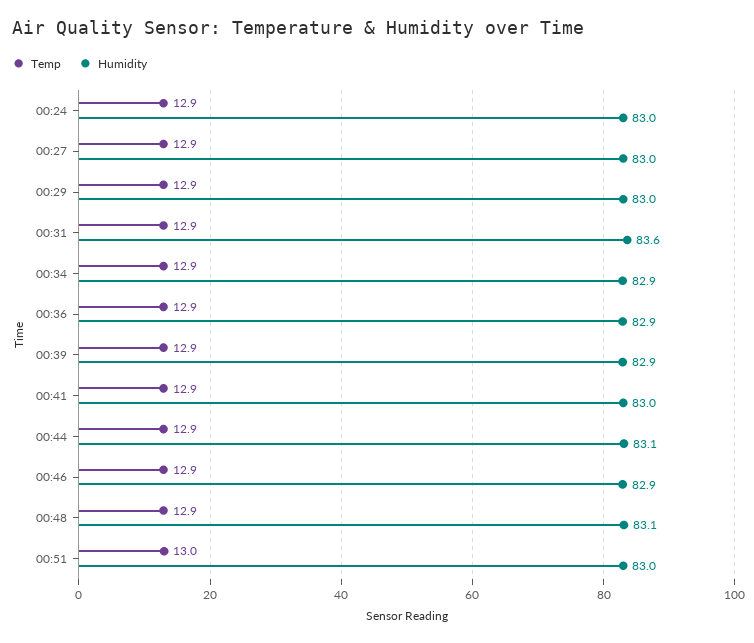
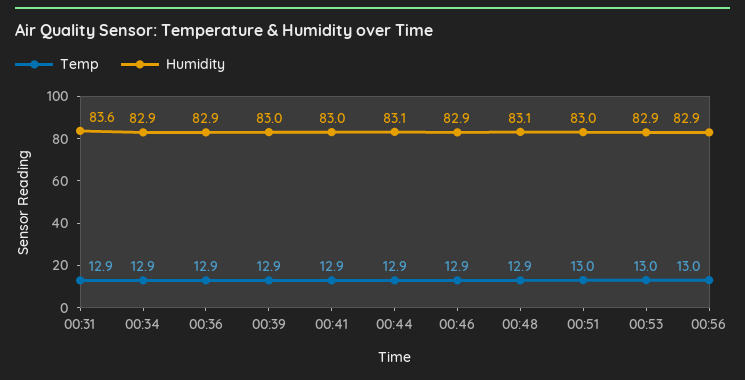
Temp, 00:24: 12.9 -> none
Humidity, 00:24: 83 -> none
Temp, 00:27: 12.9 -> none
Humidity, 00:27: 83 -> none
Temp, 00:29: 12.9 -> none
Humidity, 00:29: 83 -> none
Humidity, 00:39: 82.9 -> 83
Temp, 00:53: none -> 13
Humidity, 00:53: none -> 82.9
Temp, 00:56: none -> 13
Humidity, 00:56: none -> 82.9

